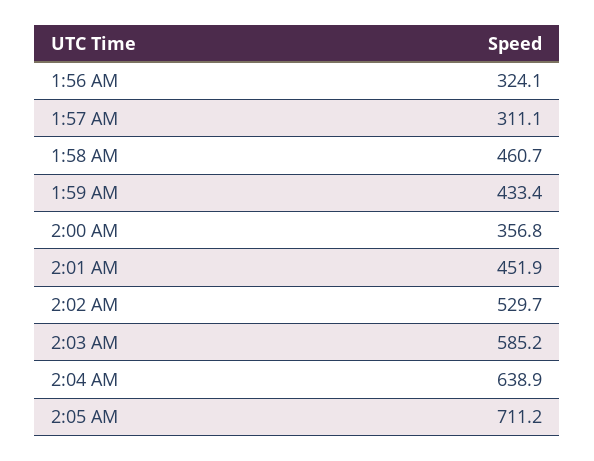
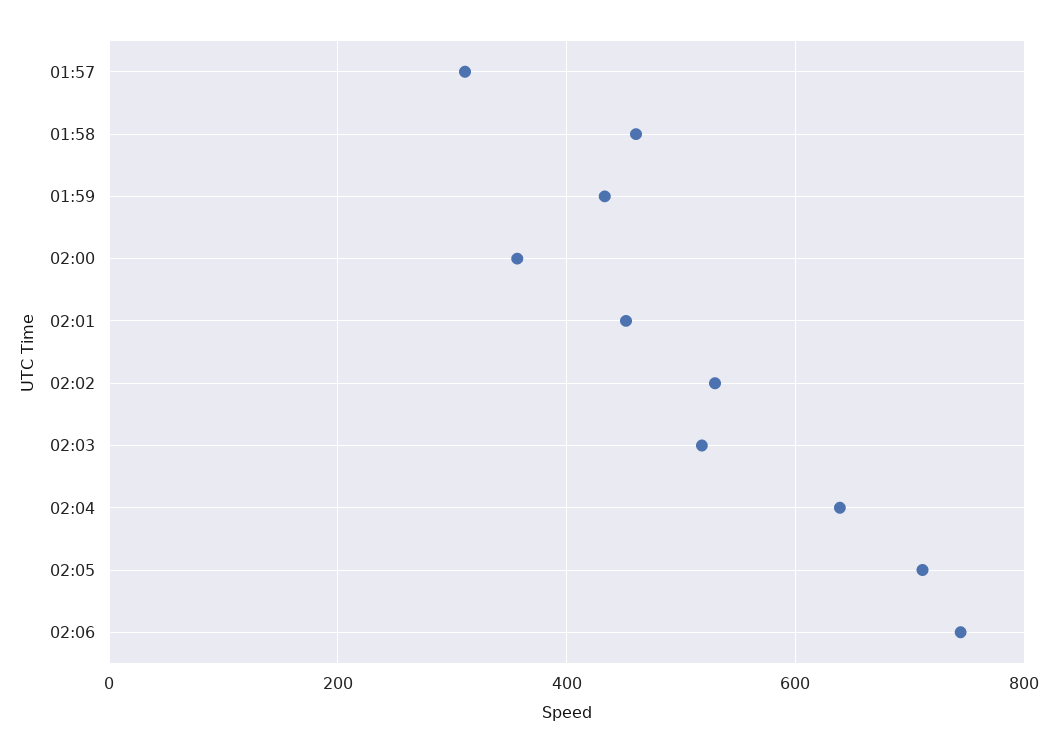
1:56 AM: 324.1 -> none
2:03 AM: 585.2 -> 520
02:06: none -> 740

